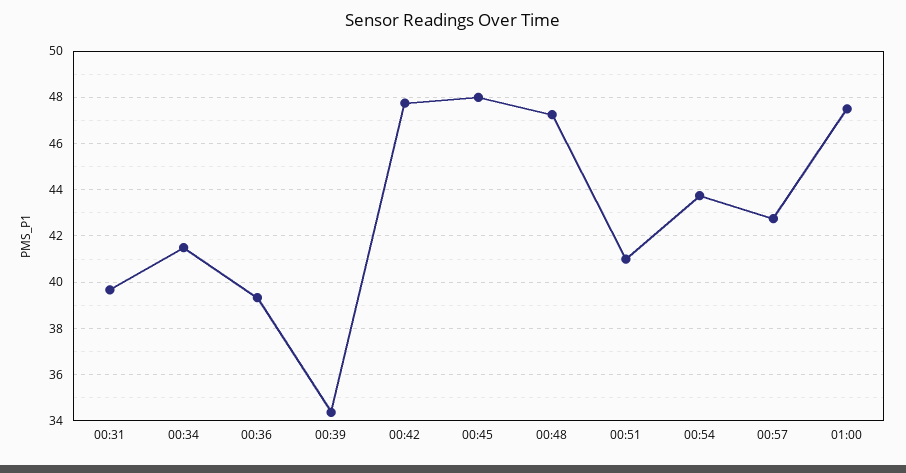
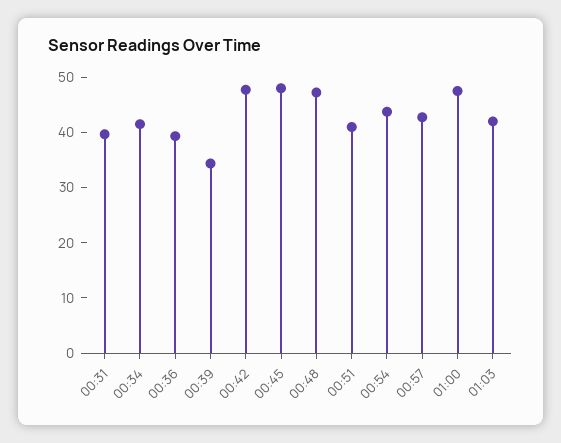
01:03: none -> 42

